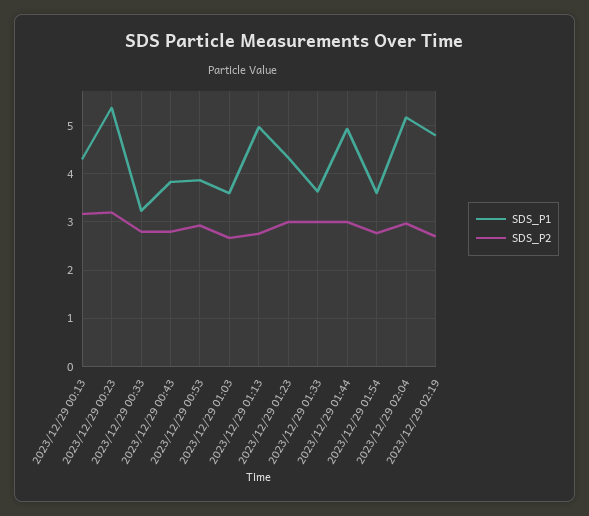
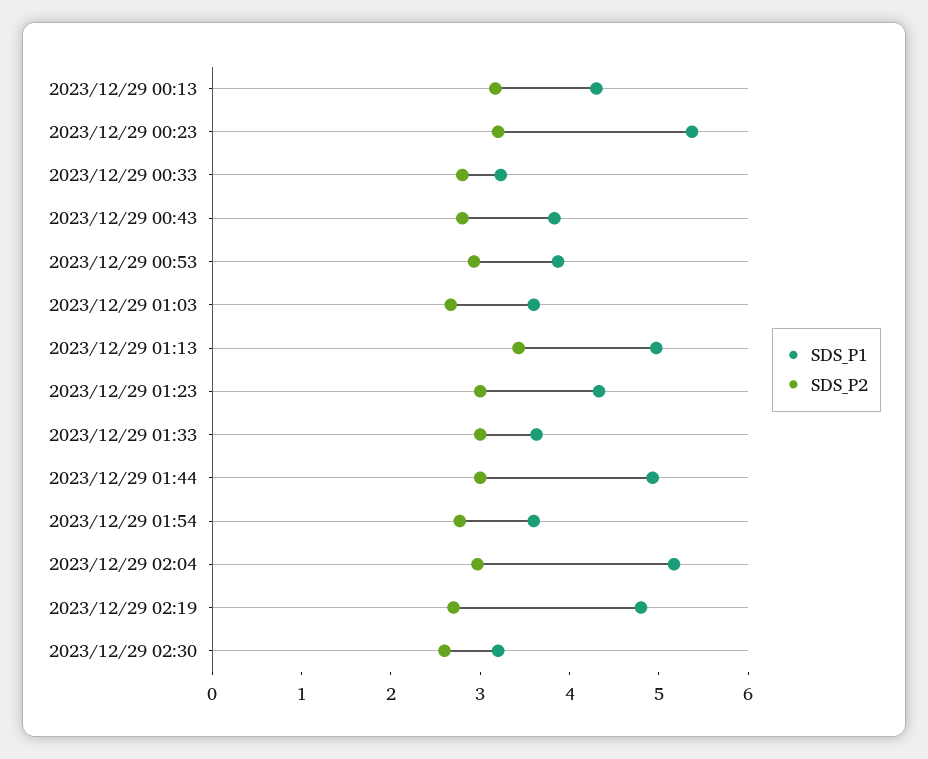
SDS_P2, 2023/12/29 01:13: 2.8 -> 3.4
SDS_P1, 2023/12/29 02:30: none -> 3.2
SDS_P2, 2023/12/29 02:30: none -> 2.6

